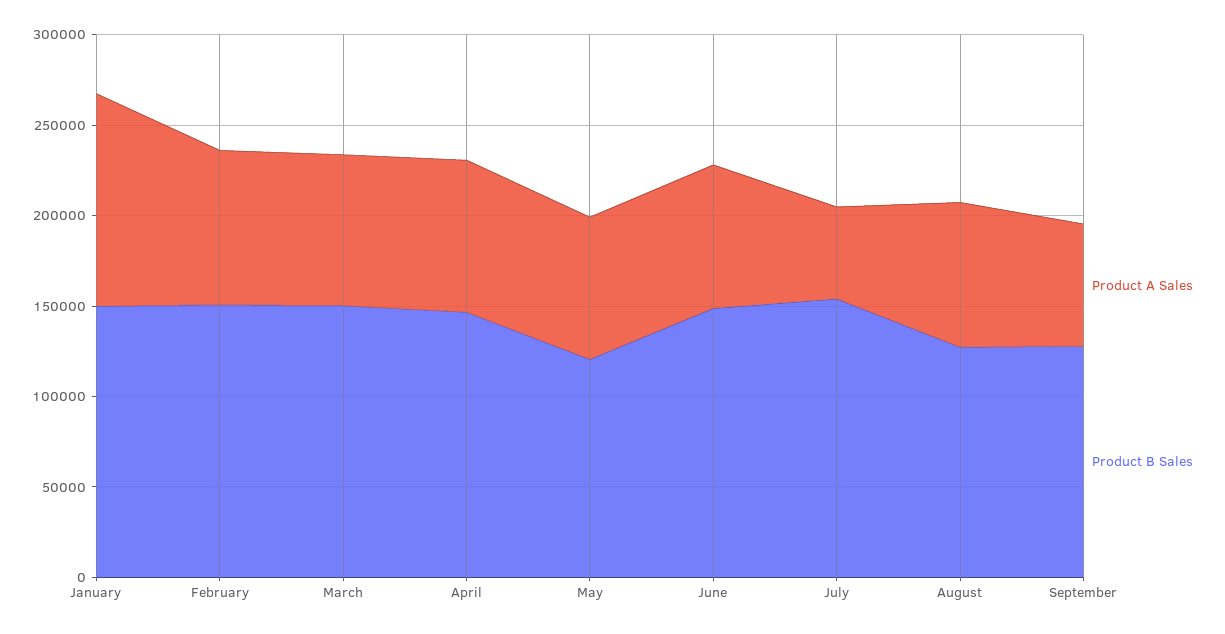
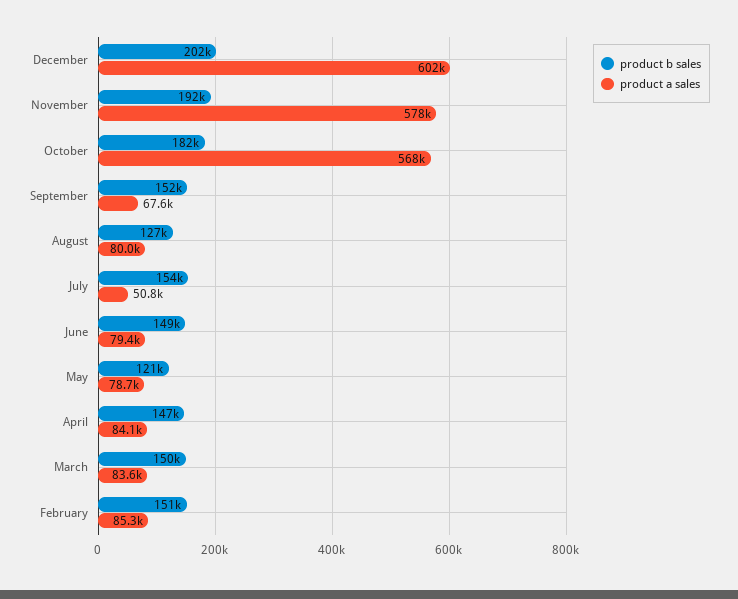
Product A Sales, January: 120000 -> none
Product B Sales, January: 150000 -> none
Product B Sales, September: 130000 -> 152000
Product B Sales, December: none -> 202000
Product A Sales, December: none -> 602000
Product B Sales, November: none -> 192000
Product A Sales, November: none -> 578000
Product B Sales, October: none -> 182000
Product A Sales, October: none -> 568000

